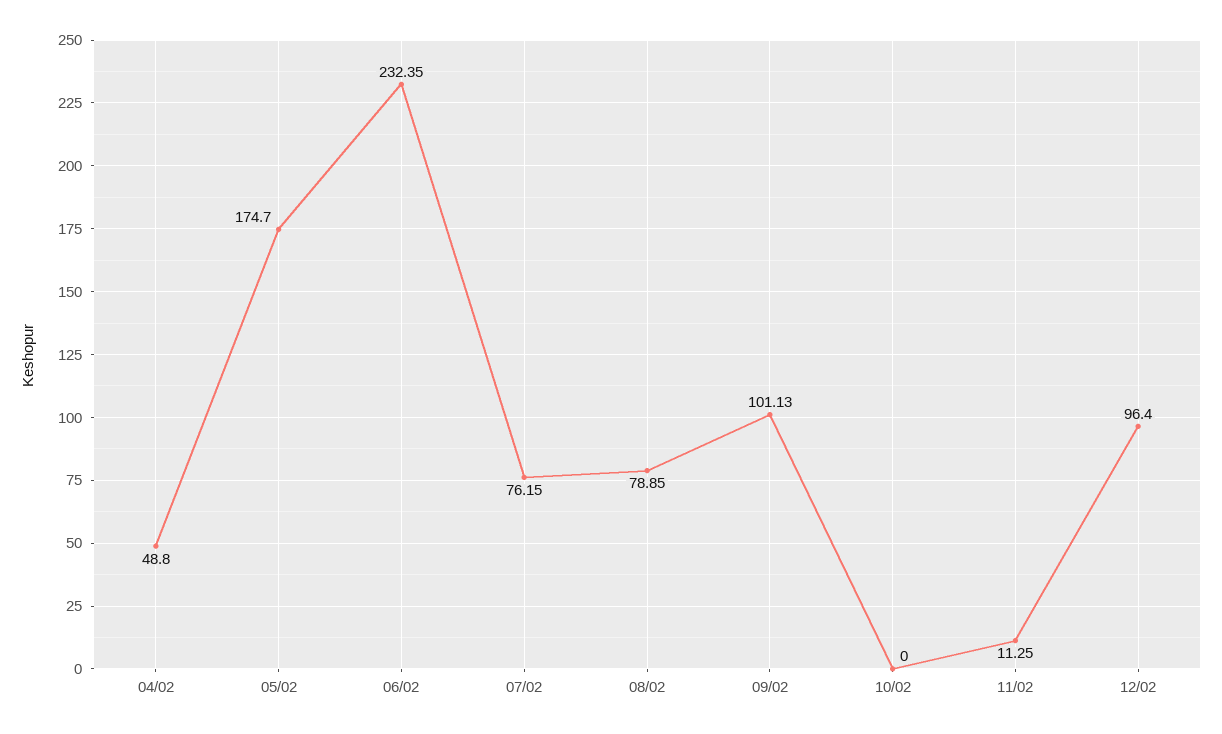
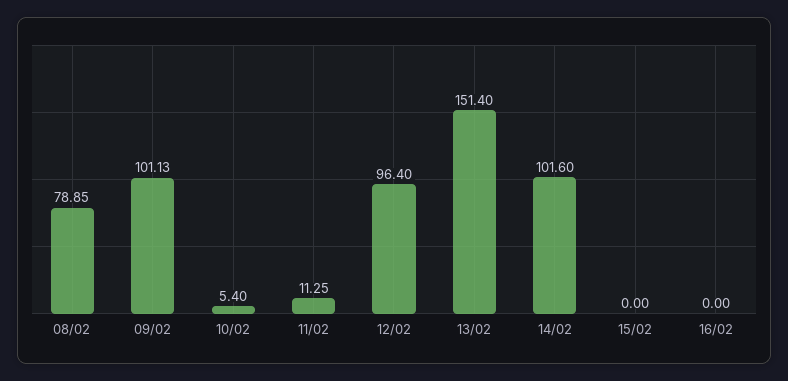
04/02: 48.8 -> none
05/02: 174.7 -> none
06/02: 232.35 -> none
07/02: 76.15 -> none
10/02: 0 -> 5.4
13/02: none -> 151.4
14/02: none -> 101.6
15/02: none -> 0
16/02: none -> 0

